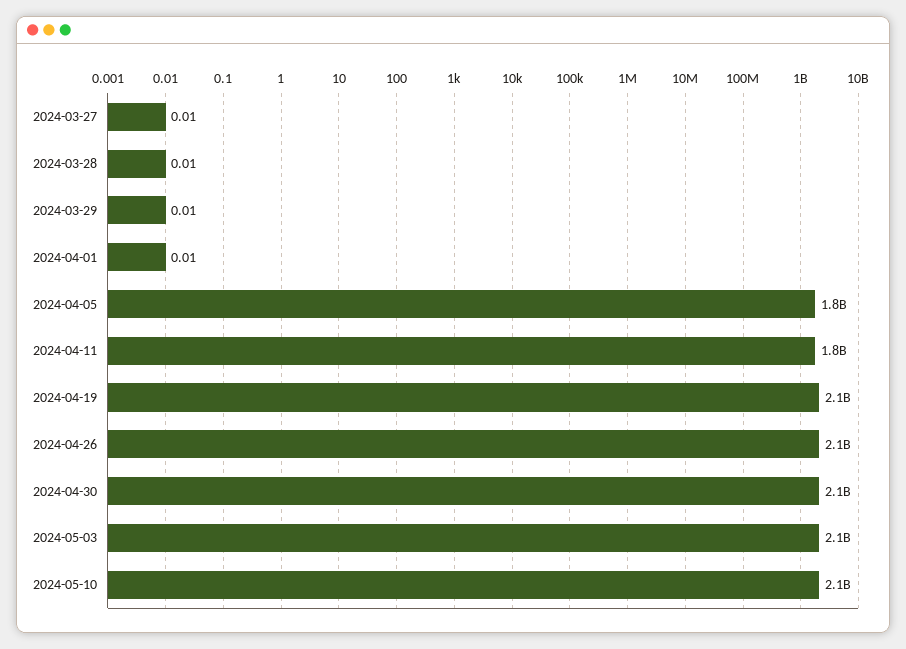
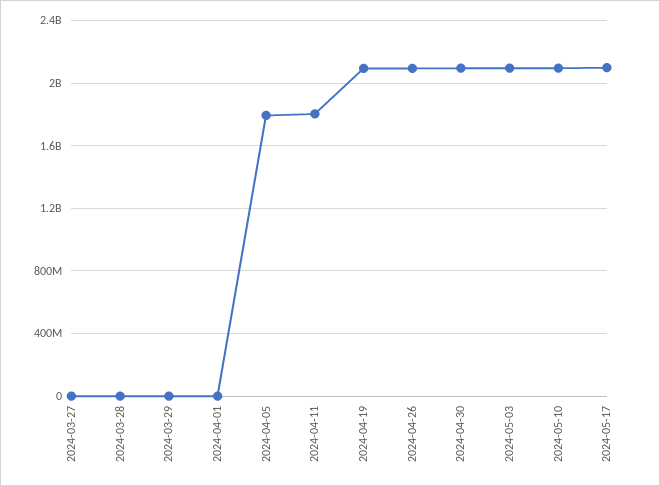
2024-05-17: none -> 2100000000

